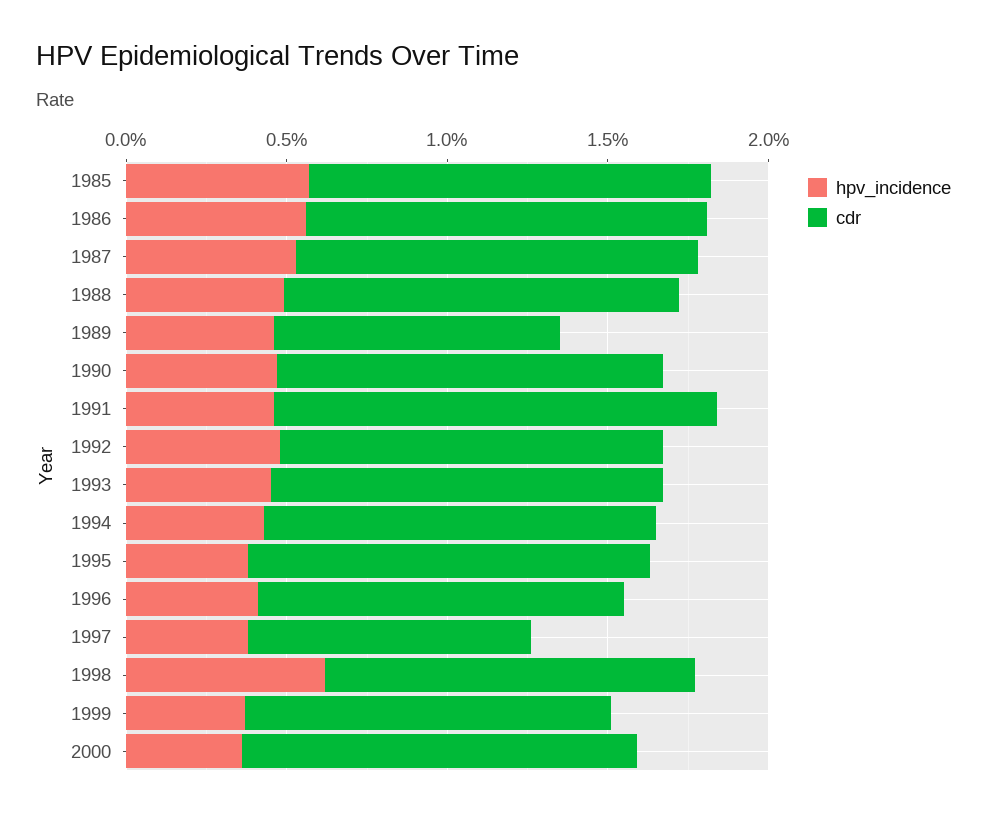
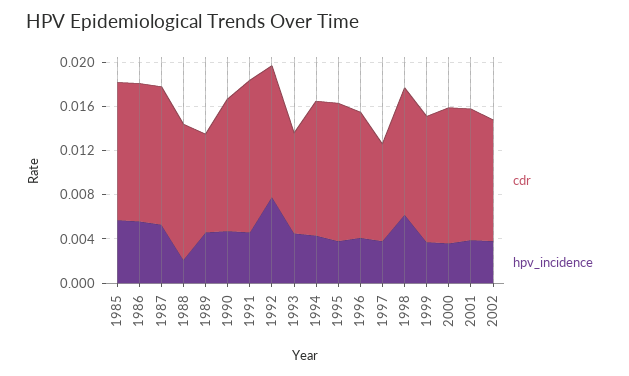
hpv_incidence, 1988: 0.005 -> 0.002
hpv_incidence, 1992: 0.005 -> 0.008
cdr, 1993: 0.012 -> 0.009
cdr, 2001: none -> 0.012
hpv_incidence, 2001: none -> 0.004
cdr, 2002: none -> 0.011
hpv_incidence, 2002: none -> 0.004

